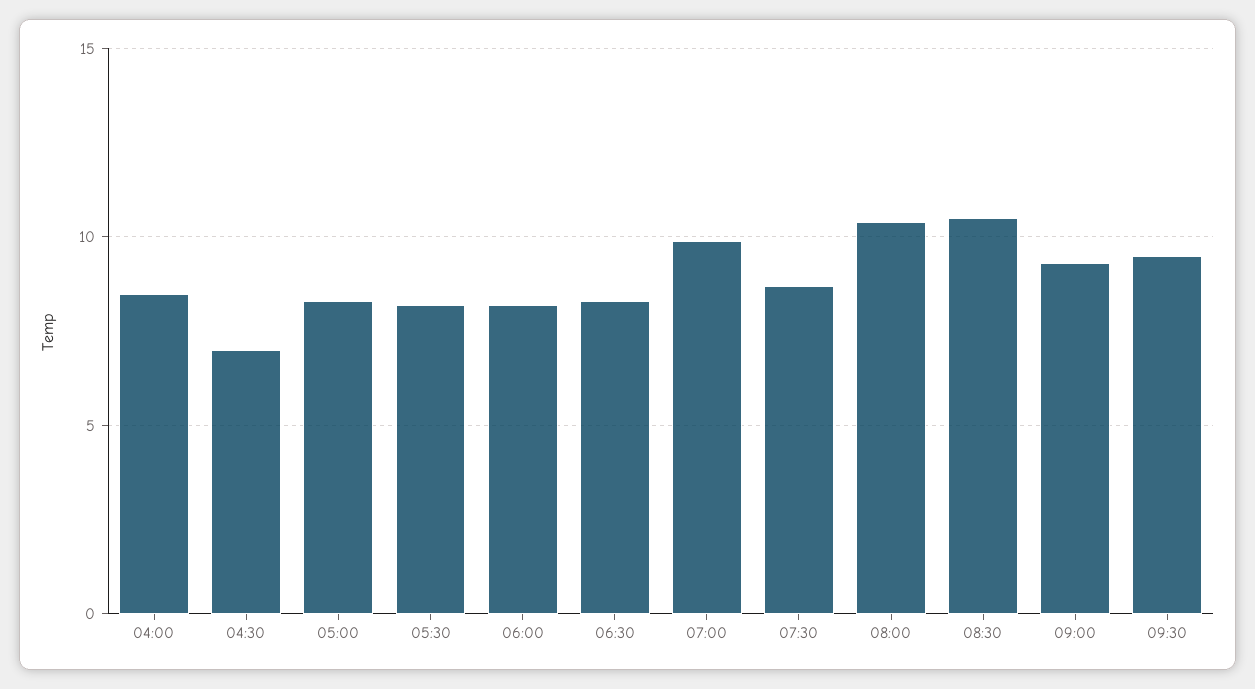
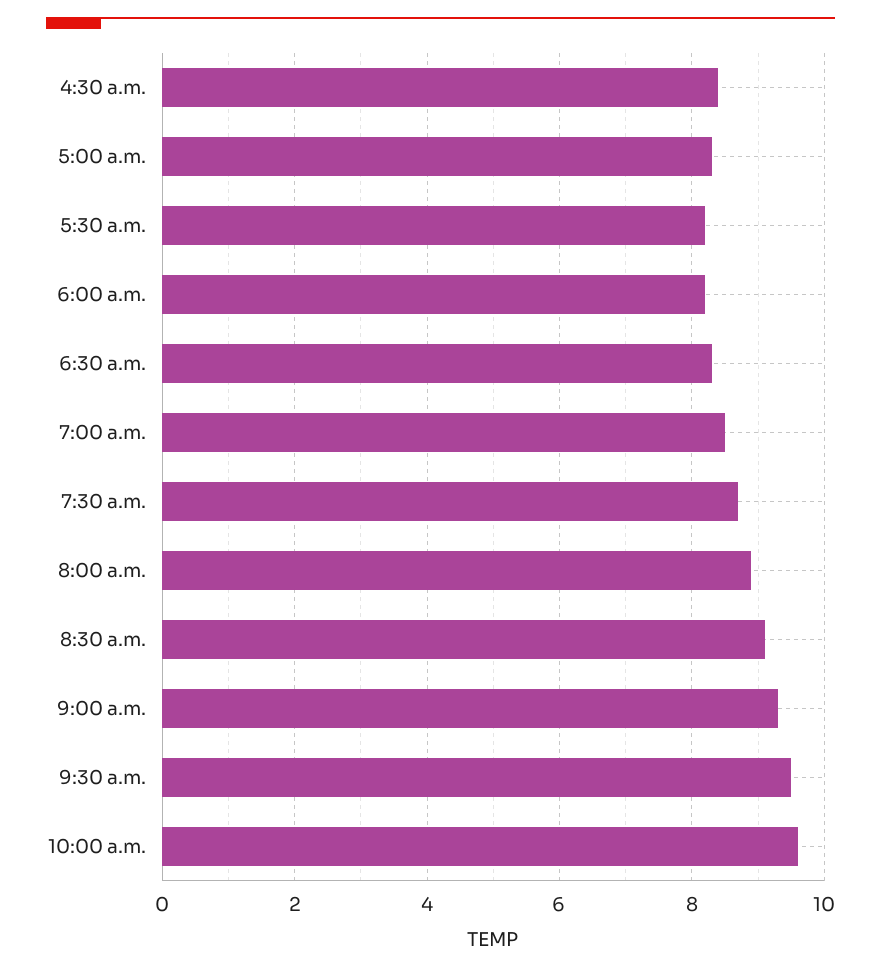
04:00: 8.5 -> none
04:30: 7 -> 8.5
07:00: 10 -> 8.5
08:00: 10.5 -> 9
08:30: 10.5 -> 9
10:00 a.m.: none -> 9.5

